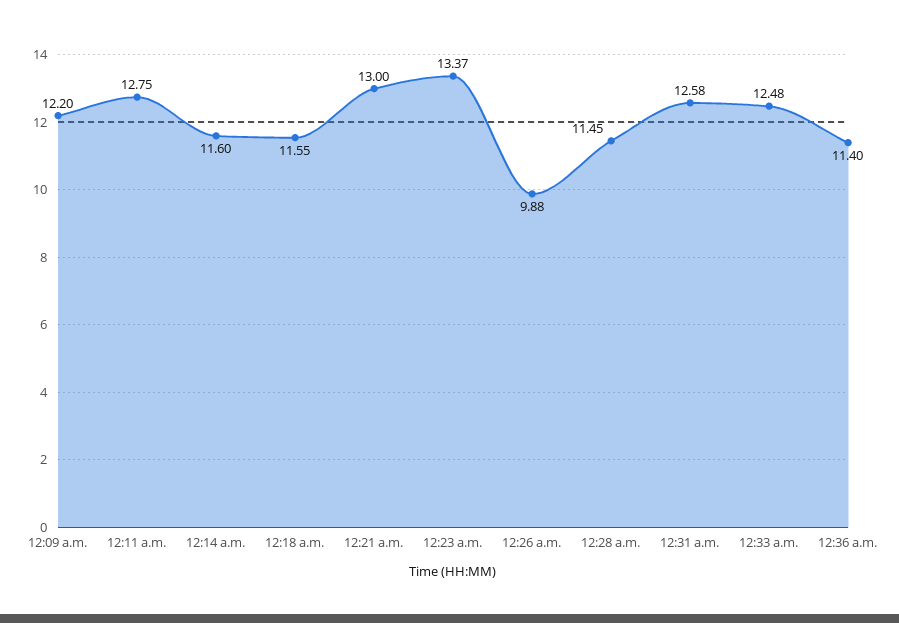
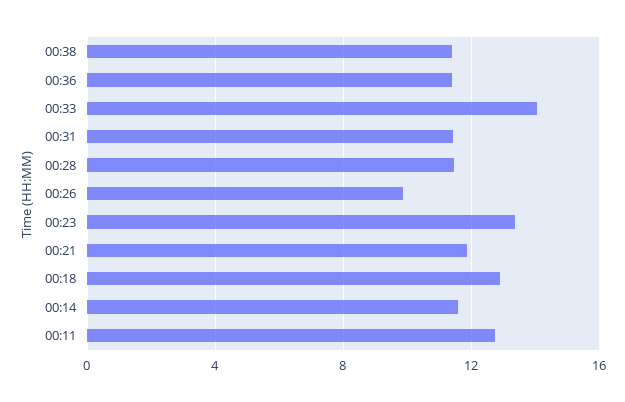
12:09 a.m.: 12.2 -> none
12:18 a.m.: 11.55 -> 13
12:21 a.m.: 13 -> 12
12:31 a.m.: 12.58 -> 11.5
12:33 a.m.: 12.48 -> 14
00:38: none -> 11.5

